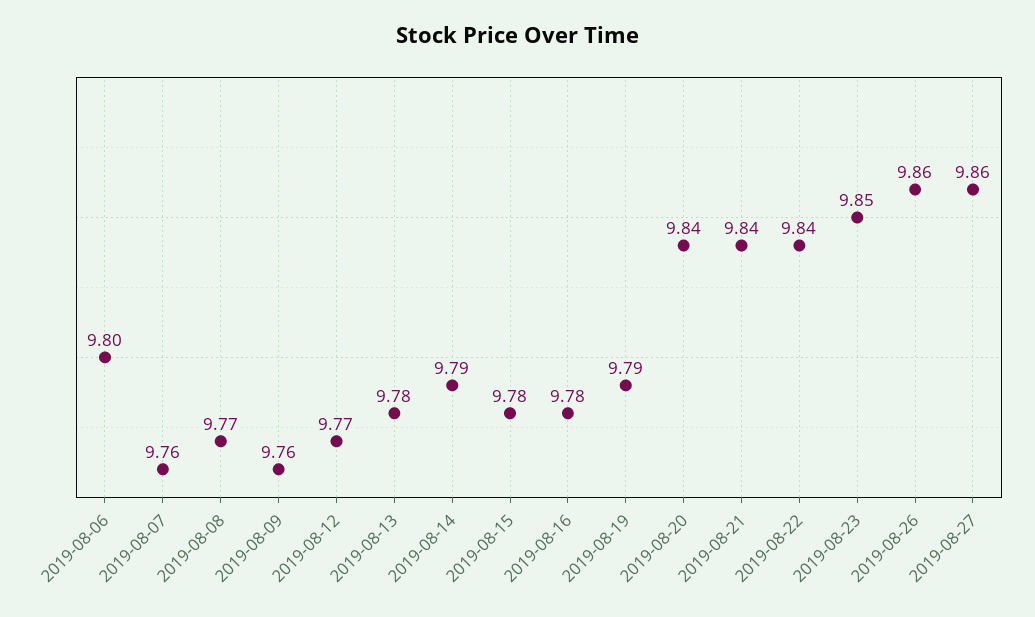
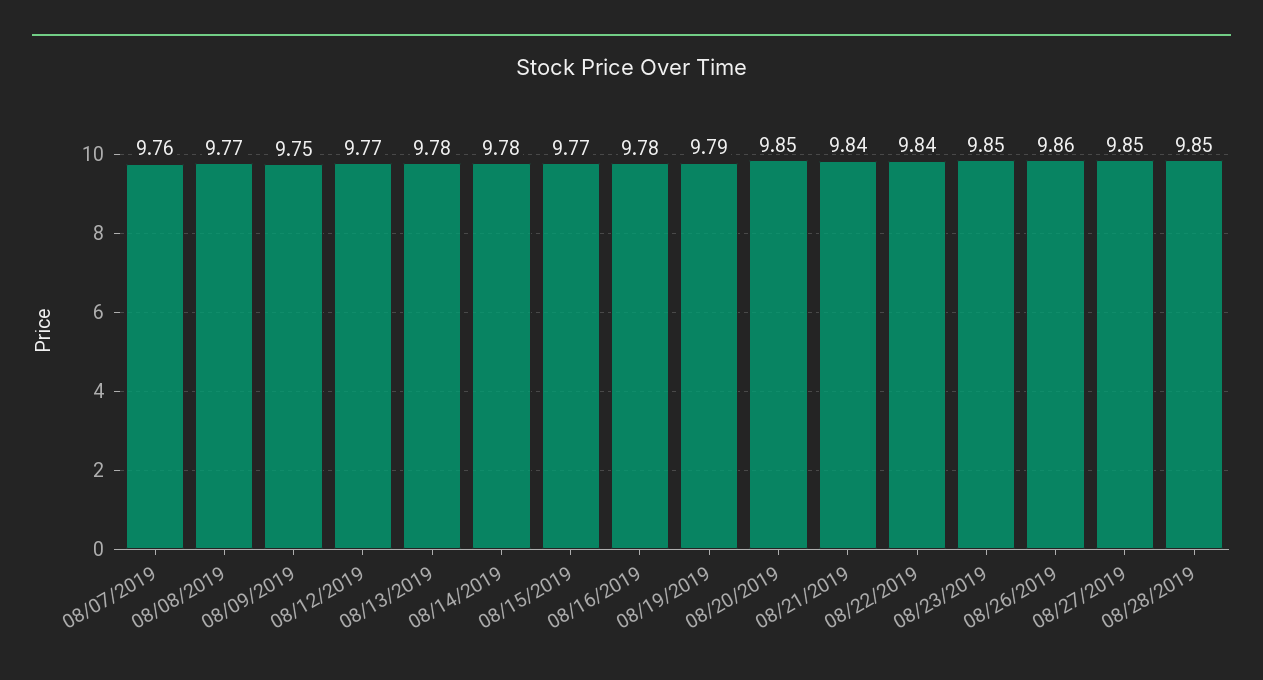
2019-08-06: 9.8 -> none
2019-08-09: 9.76 -> 9.75
2019-08-14: 9.79 -> 9.78
2019-08-15: 9.78 -> 9.77
2019-08-20: 9.84 -> 9.85
2019-08-27: 9.86 -> 9.85
08/28/2019: none -> 9.85

